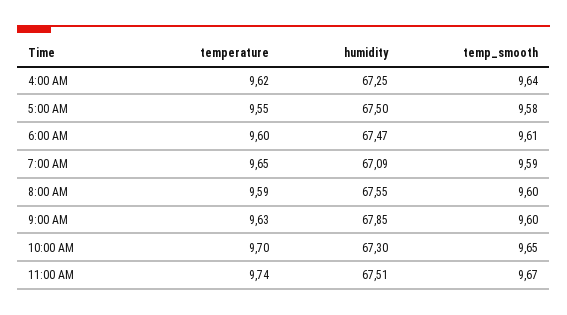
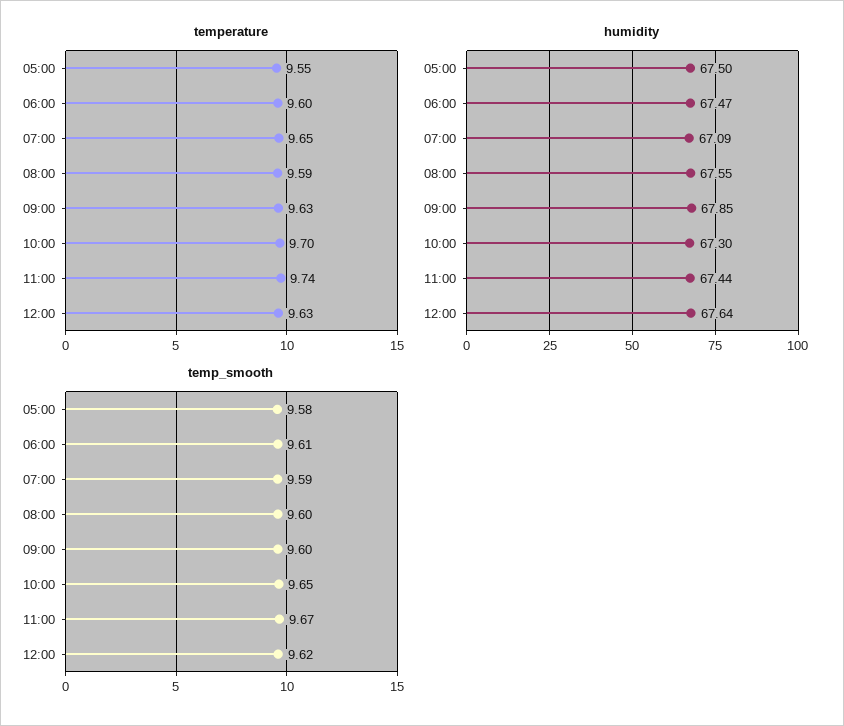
temperature, 4:00 AM: 9.62 -> none
humidity, 4:00 AM: 67.25 -> none
temp_smooth, 4:00 AM: 9.64 -> none
humidity, 11:00 AM: 67.51 -> 67.44
temperature, 12:00: none -> 9.63
humidity, 12:00: none -> 67.64
temp_smooth, 12:00: none -> 9.62

